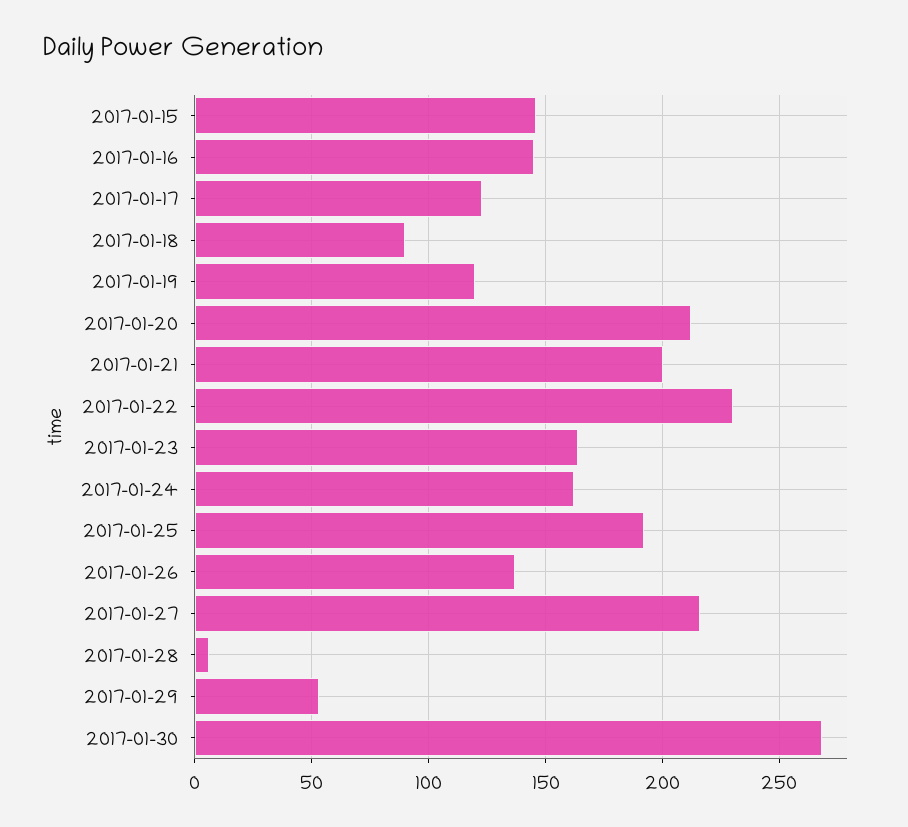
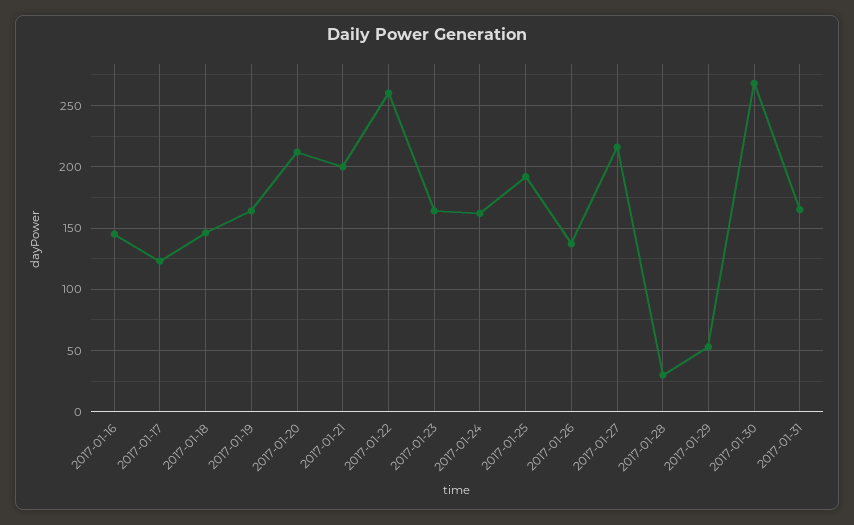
2017-01-15: 145 -> none
2017-01-18: 90 -> 145
2017-01-19: 120 -> 165
2017-01-22: 230 -> 260
2017-01-28: 5 -> 30
2017-01-31: none -> 165

